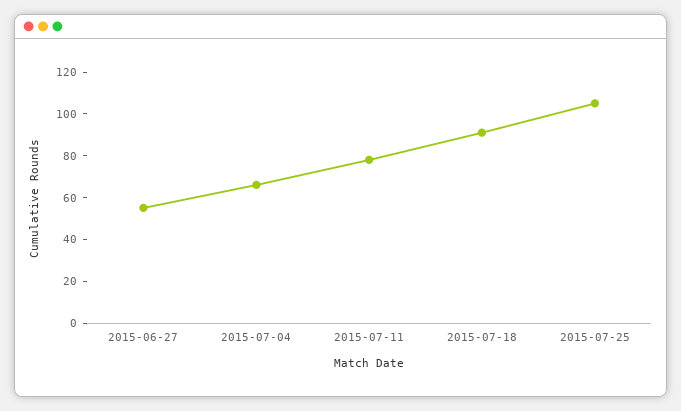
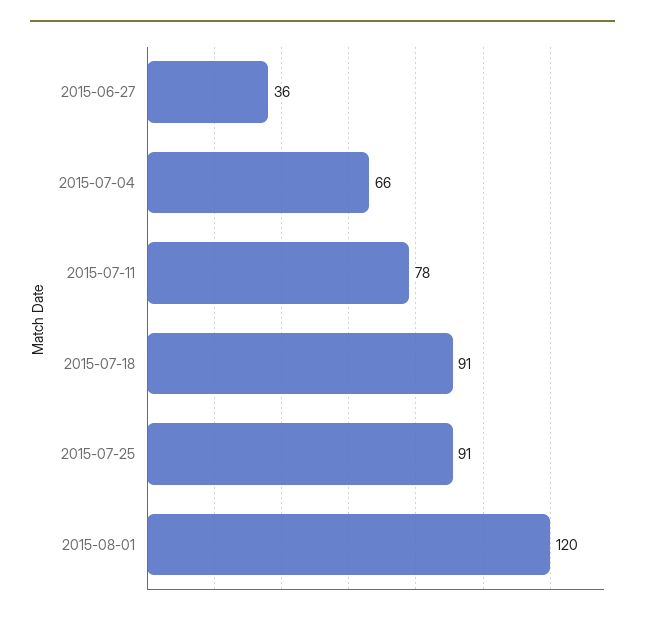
2015-06-27: 55 -> 36
2015-07-25: 105 -> 91
2015-08-01: none -> 120

